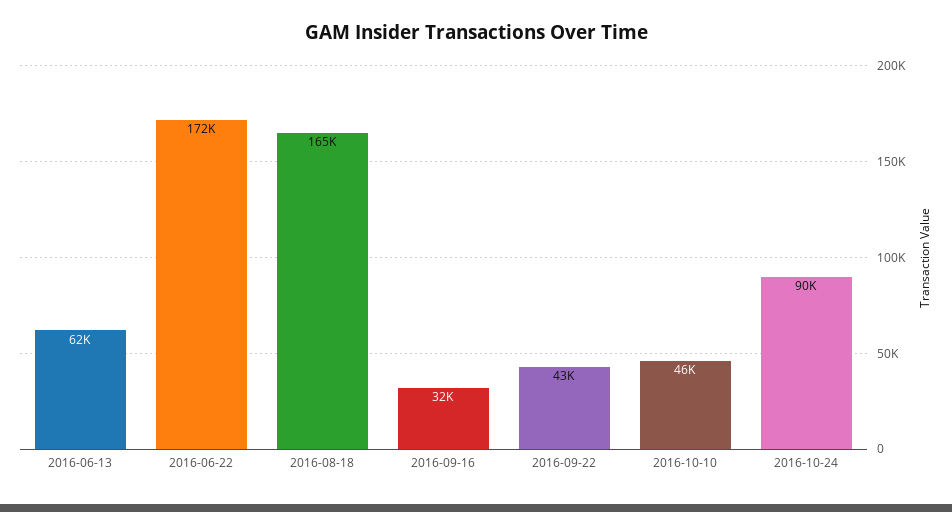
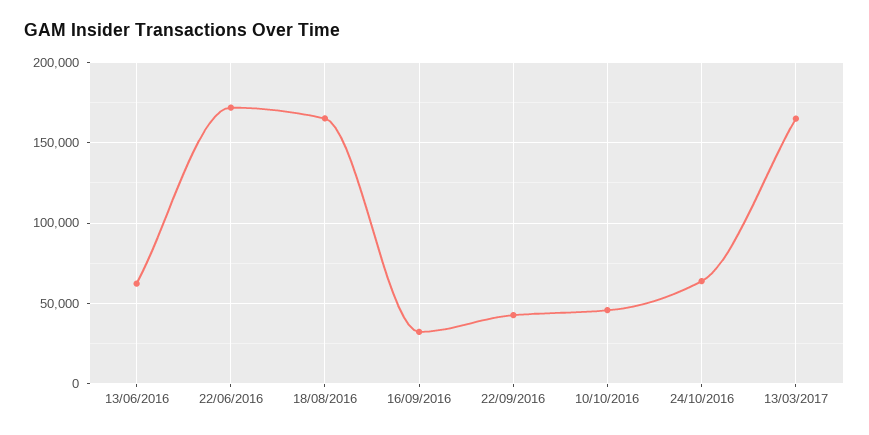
2016-10-24: 90000 -> 65000
13/03/2017: none -> 165000

